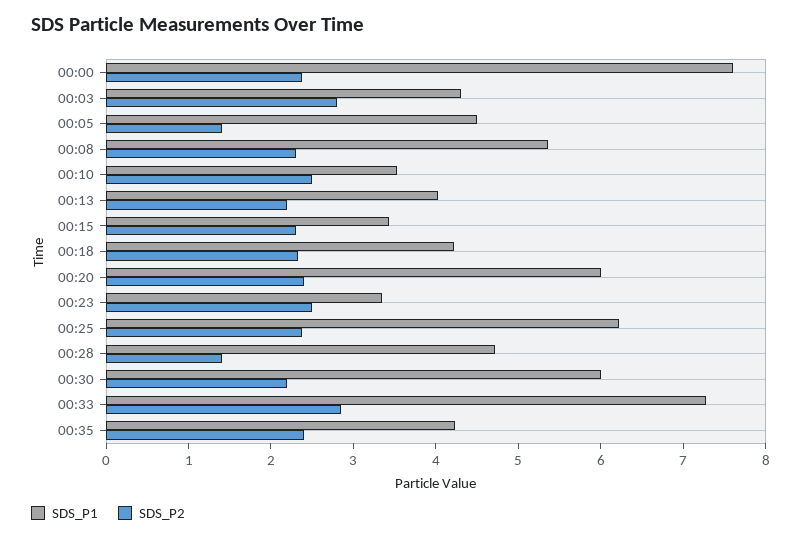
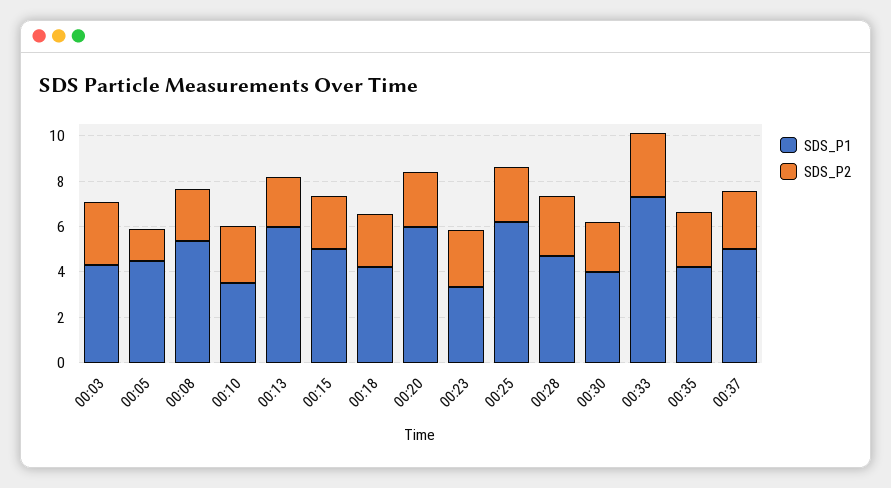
SDS_P1, 00:00: 7.6 -> none
SDS_P2, 00:00: 2.4 -> none
SDS_P1, 00:13: 4 -> 6
SDS_P1, 00:15: 3.4 -> 5
SDS_P2, 00:28: 1.4 -> 2.5
SDS_P1, 00:30: 6 -> 4
SDS_P1, 00:37: none -> 5
SDS_P2, 00:37: none -> 2.5

